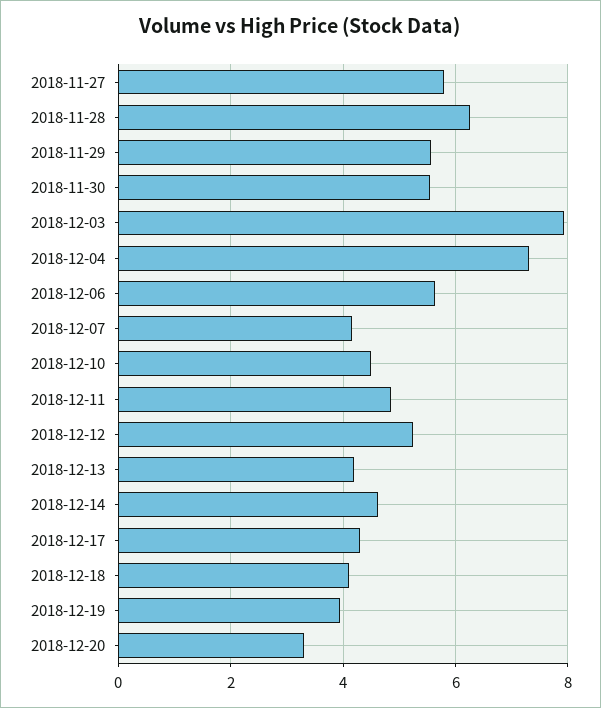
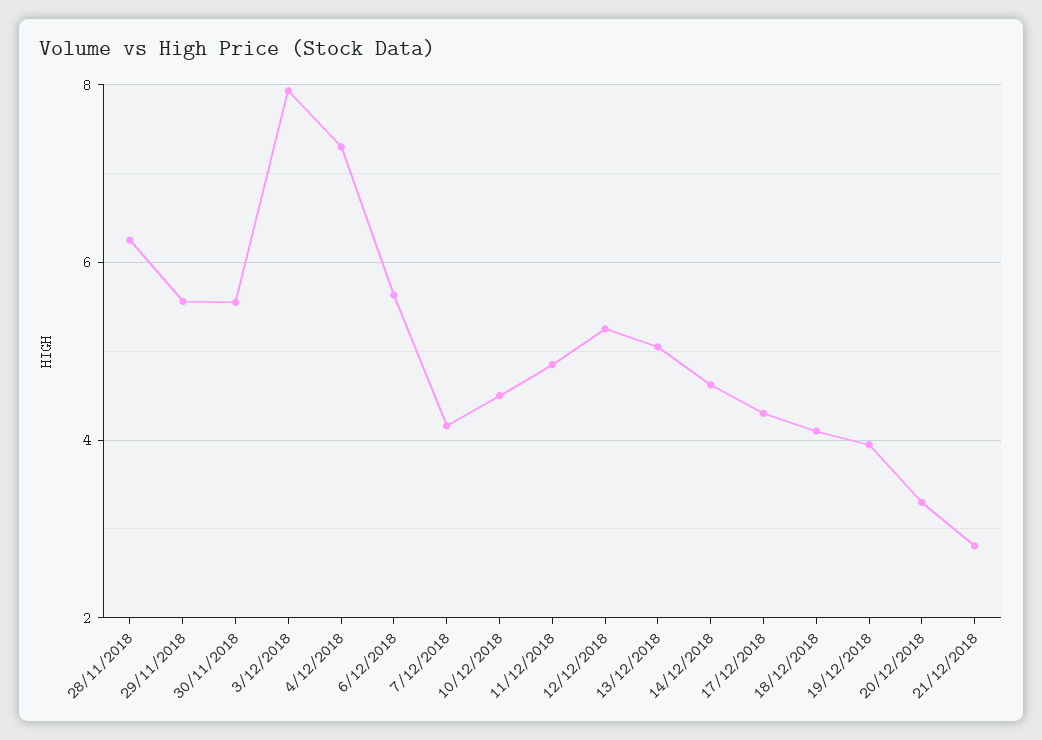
2018-11-27: 5.8 -> none
2018-12-13: 4.2 -> 5
21/12/2018: none -> 2.8

